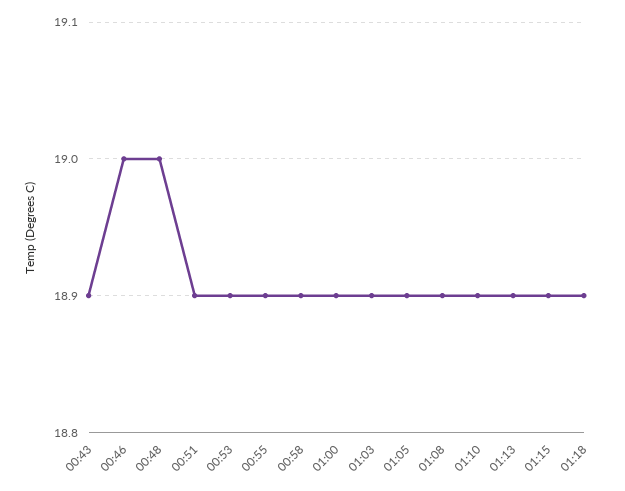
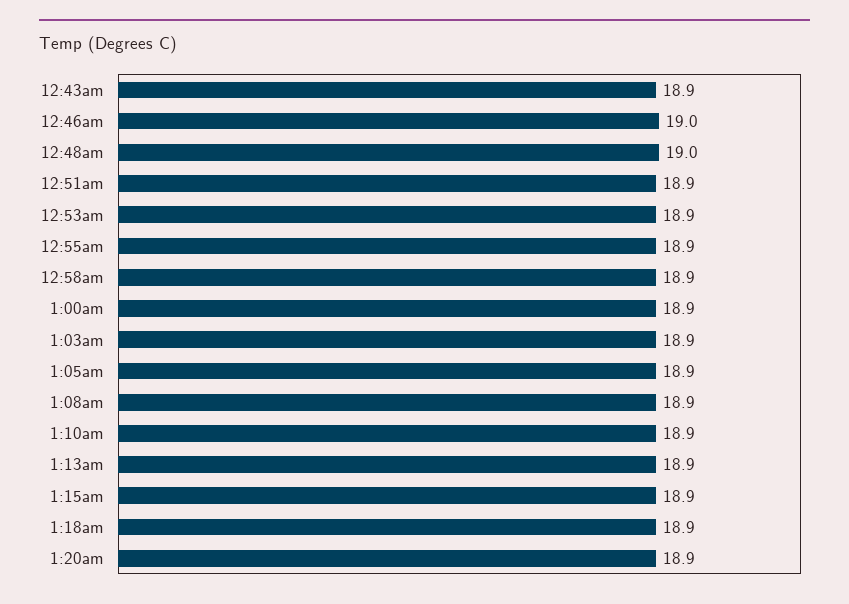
1:20am: none -> 18.9

